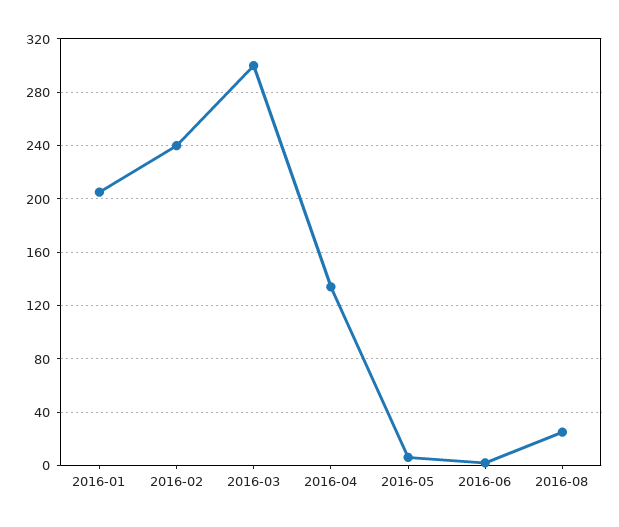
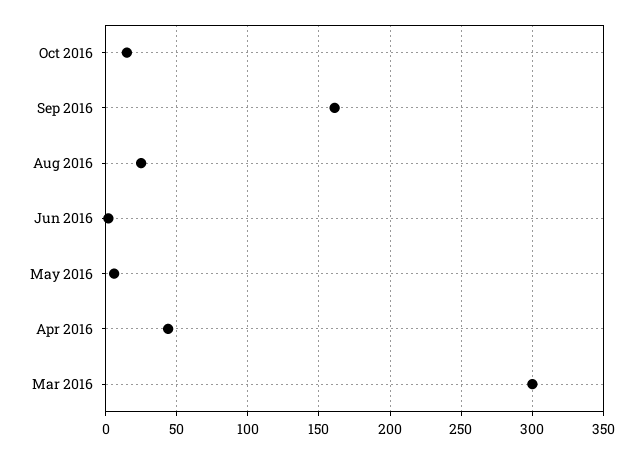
2016-01: 205 -> none
2016-02: 240 -> none
2016-04: 135 -> 45
Oct 2016: none -> 15
Sep 2016: none -> 160

